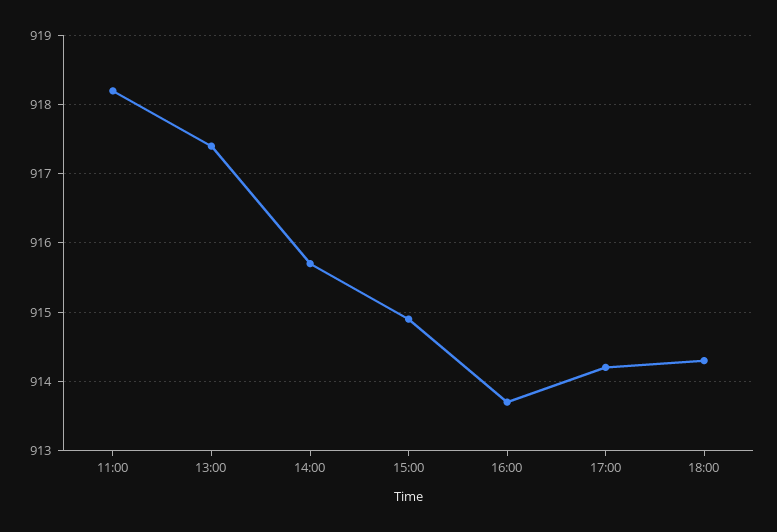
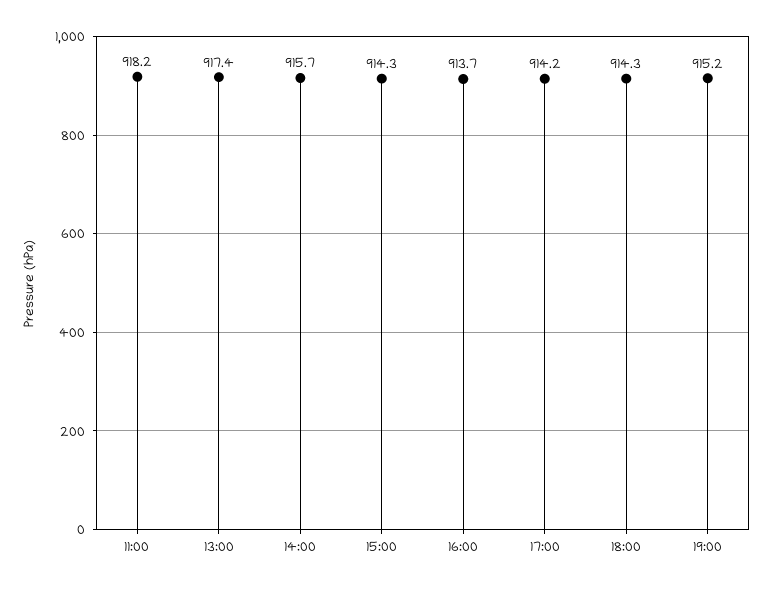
15:00: 914.9 -> 914.3
19:00: none -> 915.2

